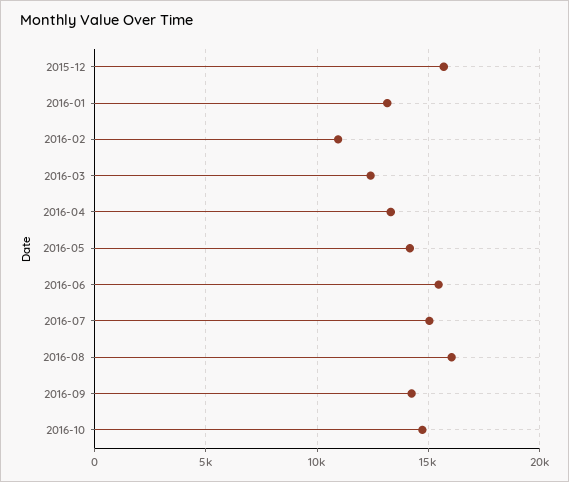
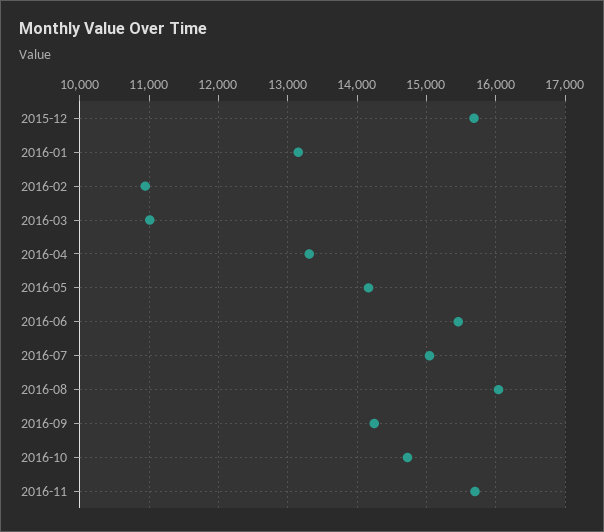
2016-03: 12500 -> 11000
2016-11: none -> 15700

